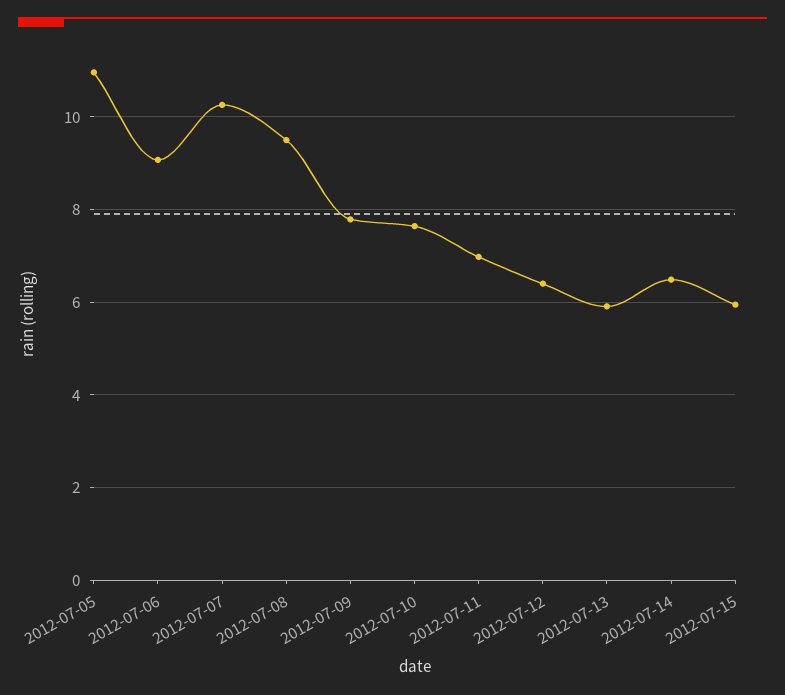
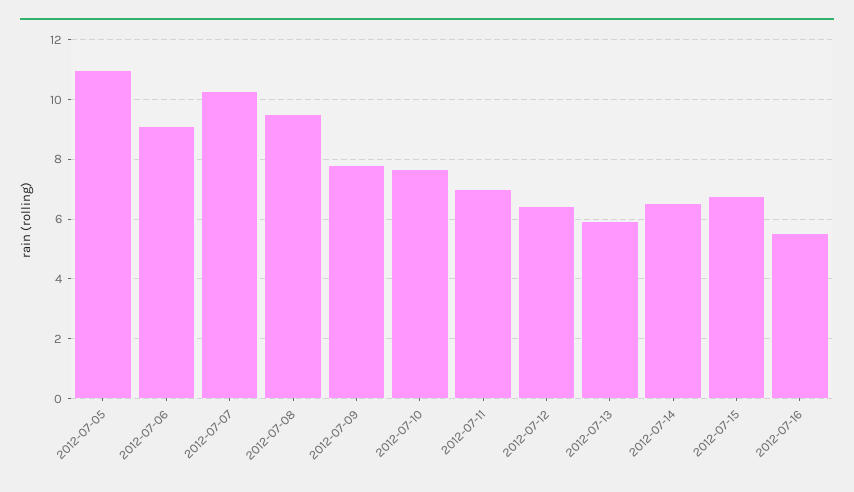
2012-07-15: 6 -> 6.75
2012-07-16: none -> 5.5

